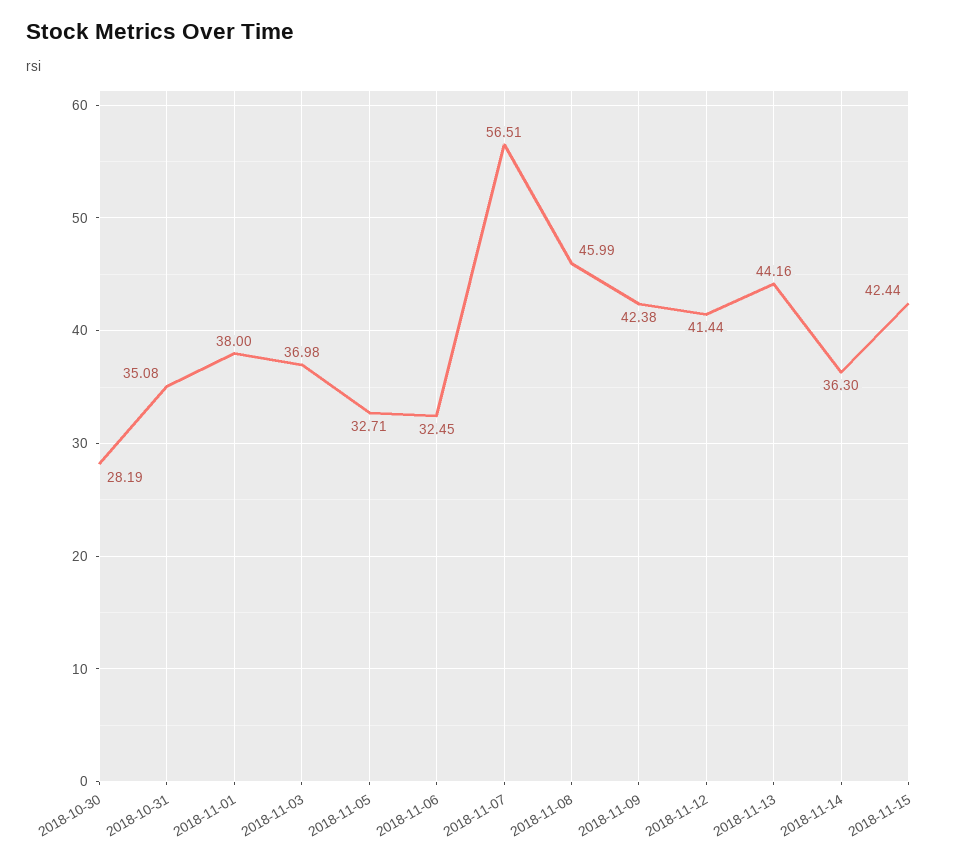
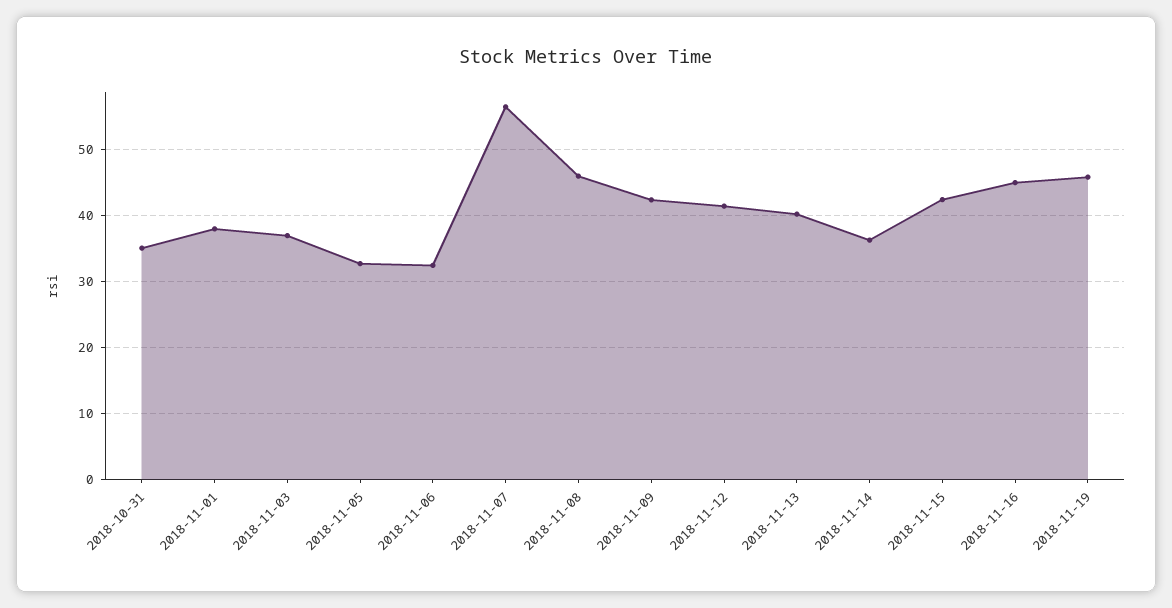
2018-10-30: 28.19 -> none
2018-11-13: 44.16 -> 40
2018-11-16: none -> 45
2018-11-19: none -> 46

